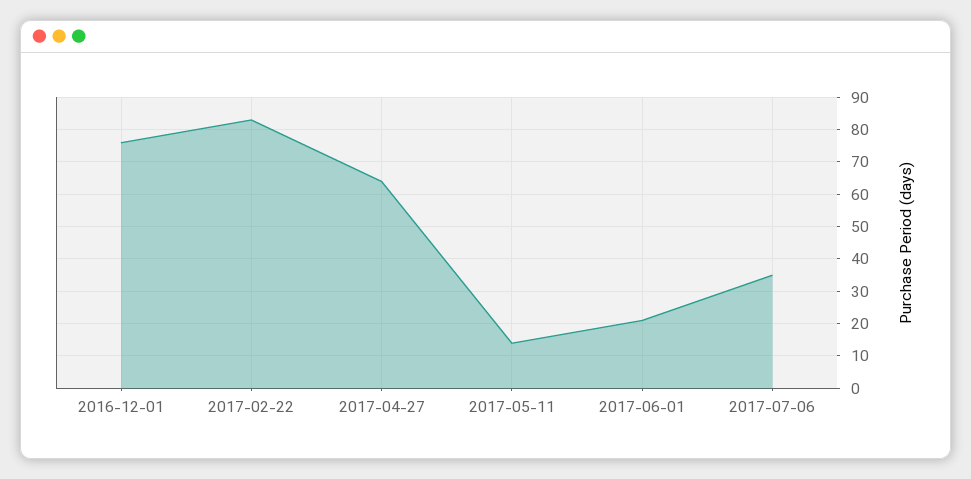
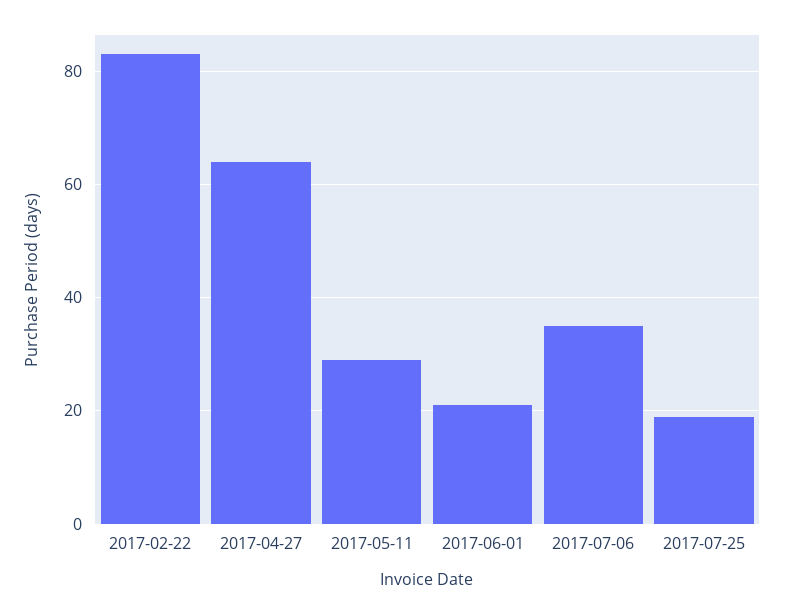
2016-12-01: 75 -> none
2017-05-11: 15 -> 30
2017-07-25: none -> 20

